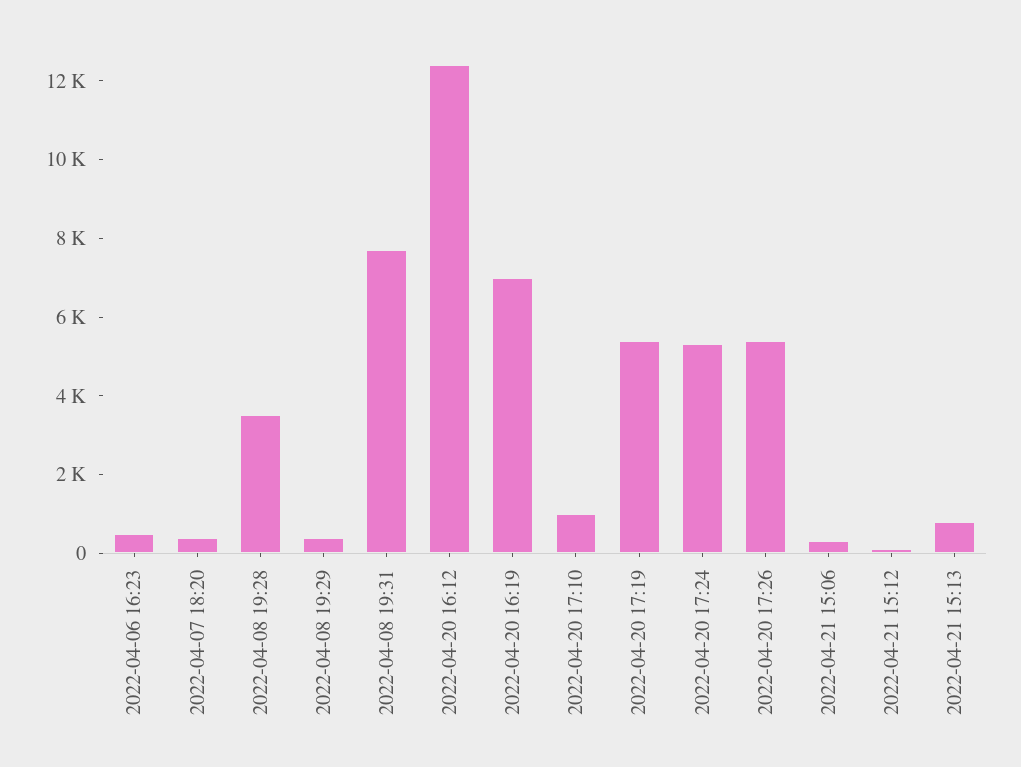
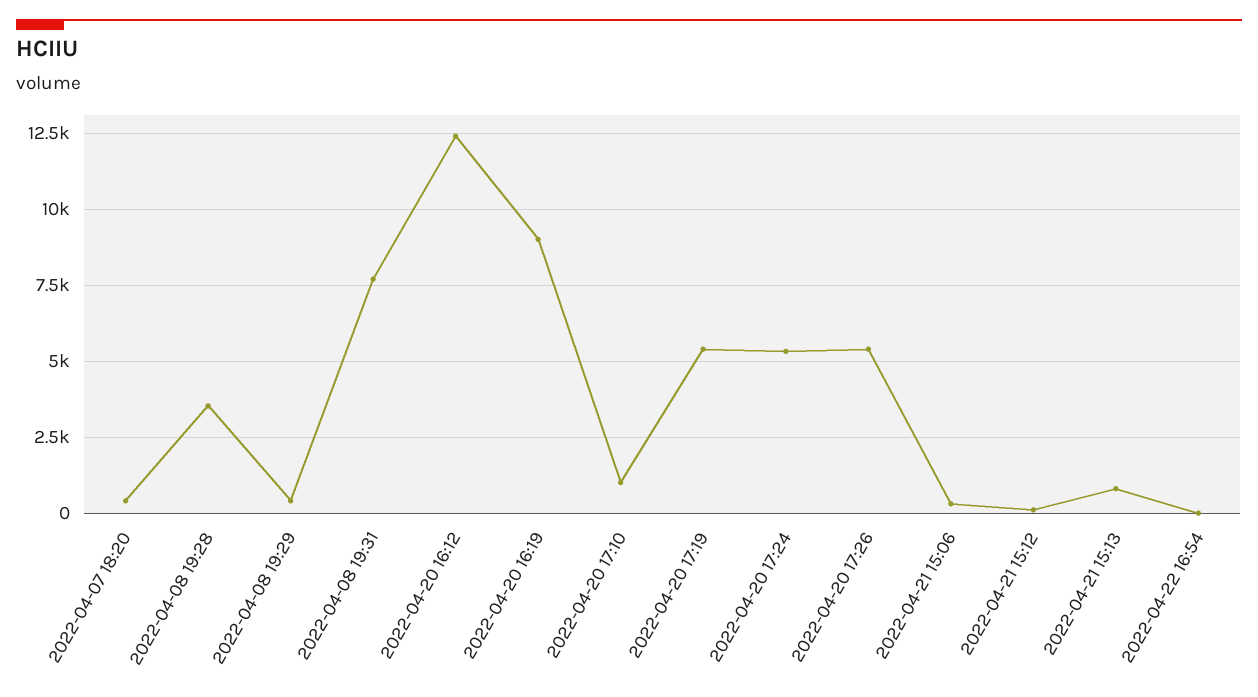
2022-04-06 16:23: 500 -> none
2022-04-20 16:19: 7000 -> 9000
2022-04-22 16:54: none -> 0

